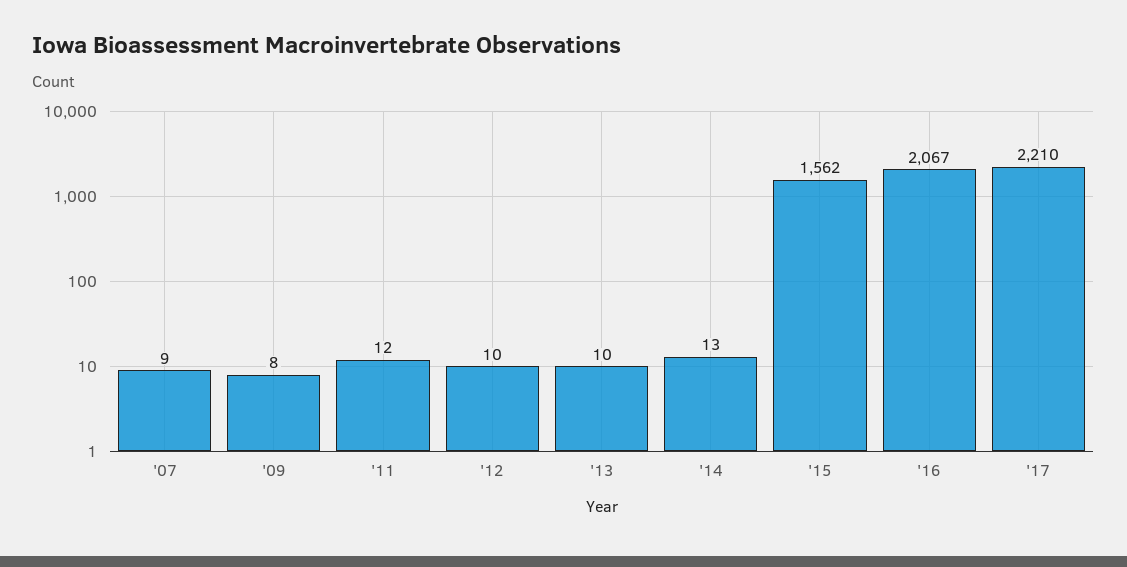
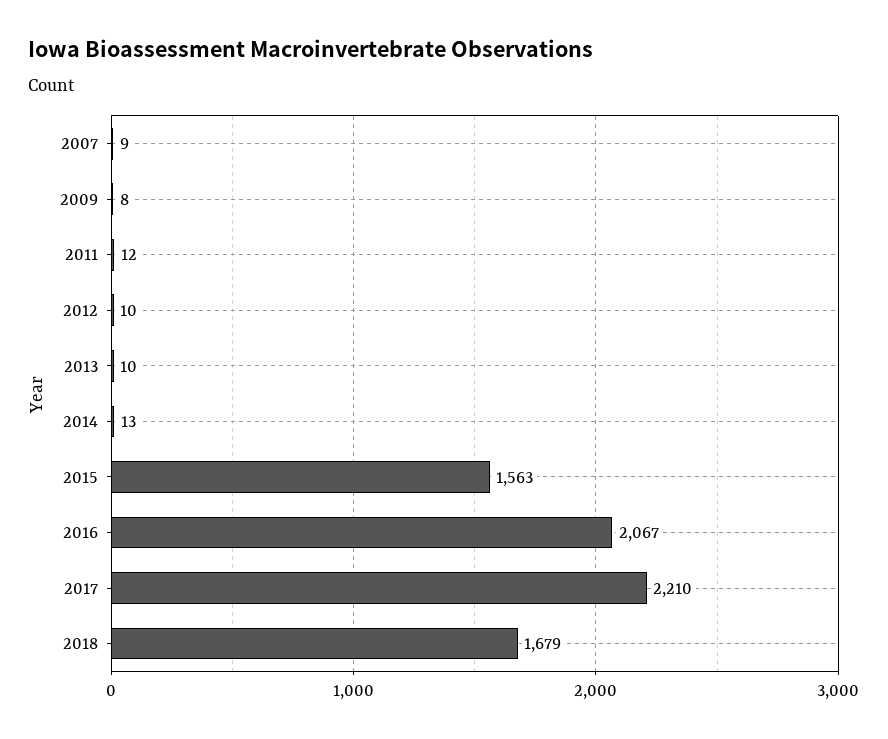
'15: 1562 -> 1563
2018: none -> 1679

